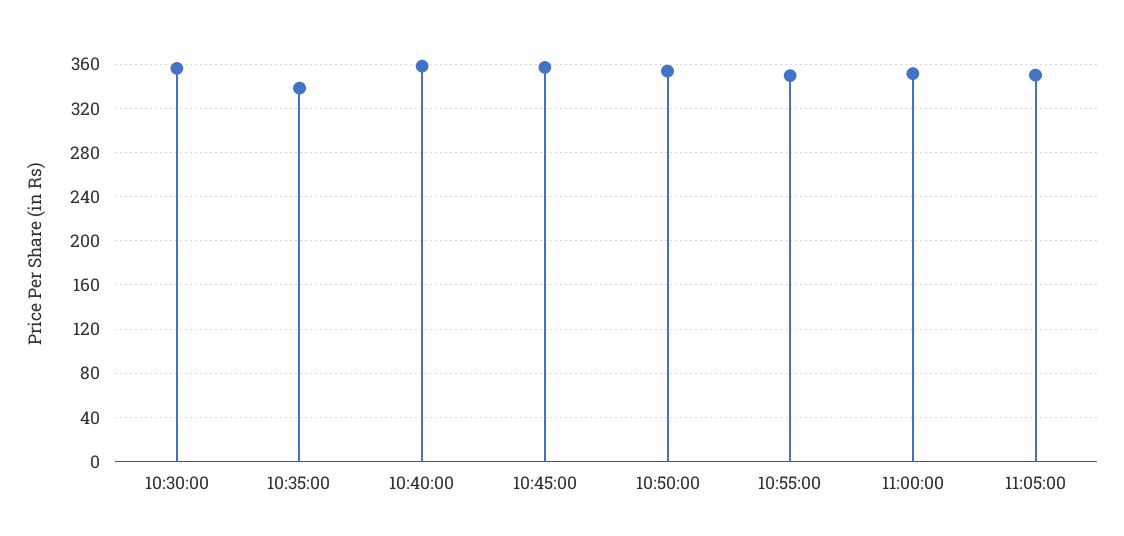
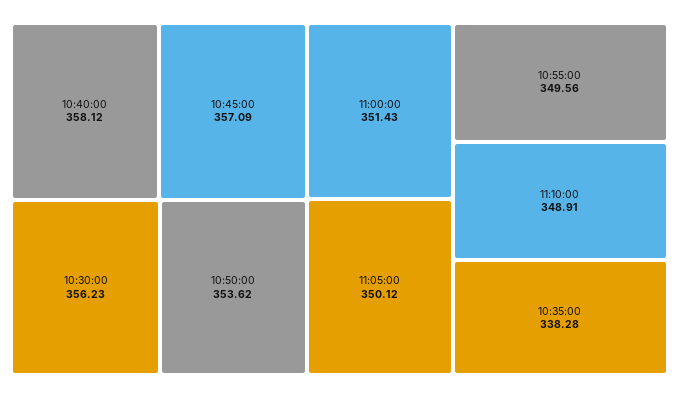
11:10:00: none -> 348.91

